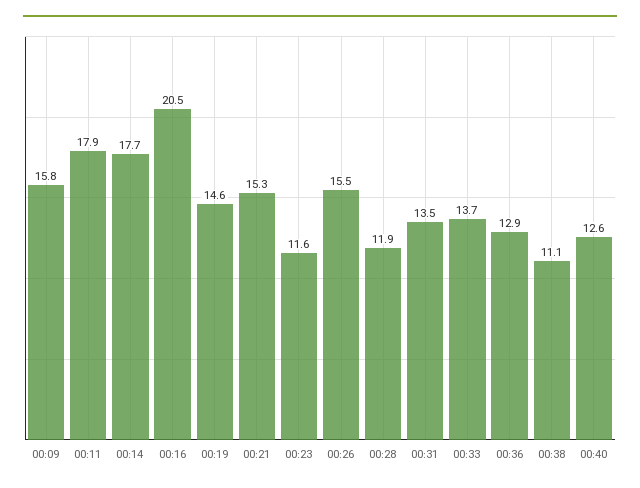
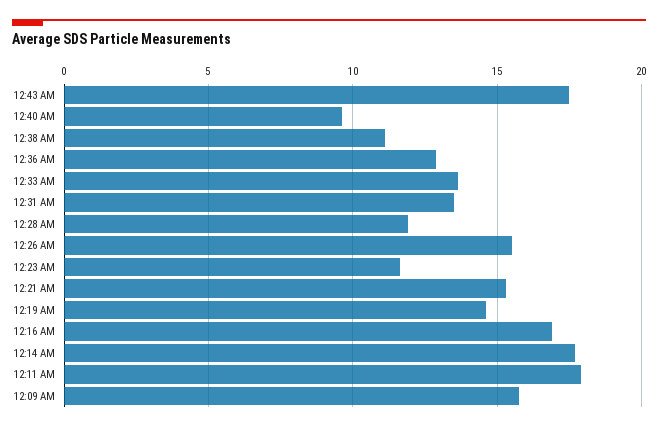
00:16: 20.5 -> 17
00:40: 12.6 -> 9.5
12:43 AM: none -> 17.5

